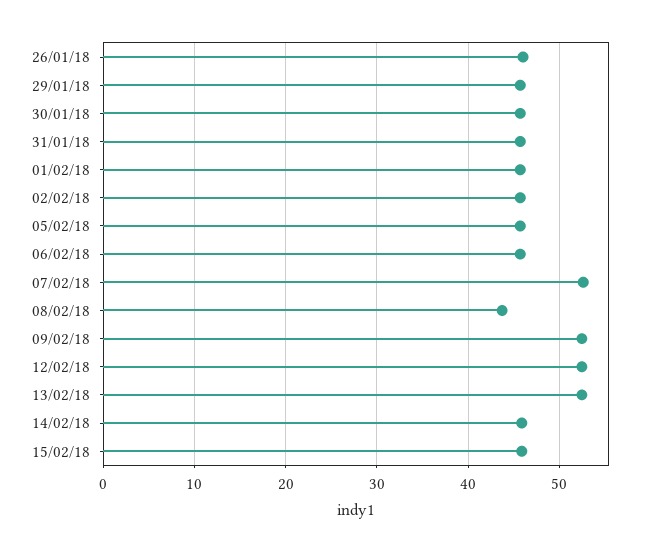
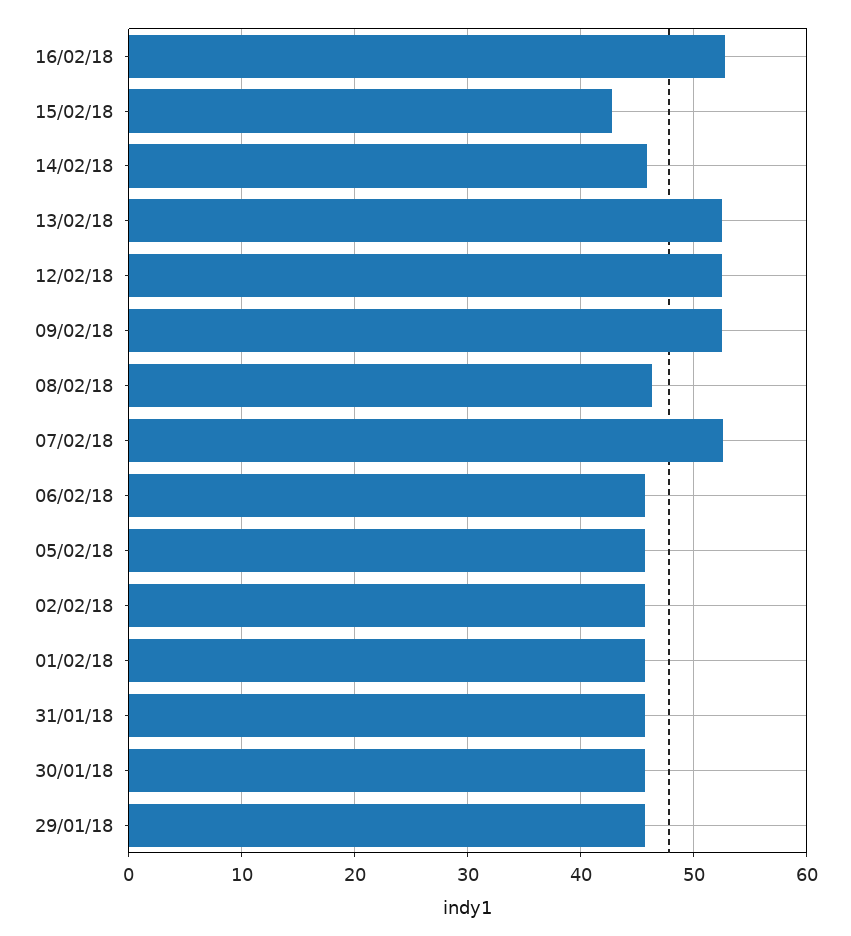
26/01/18: 46 -> none
08/02/18: 44 -> 46
15/02/18: 46 -> 43
16/02/18: none -> 53

